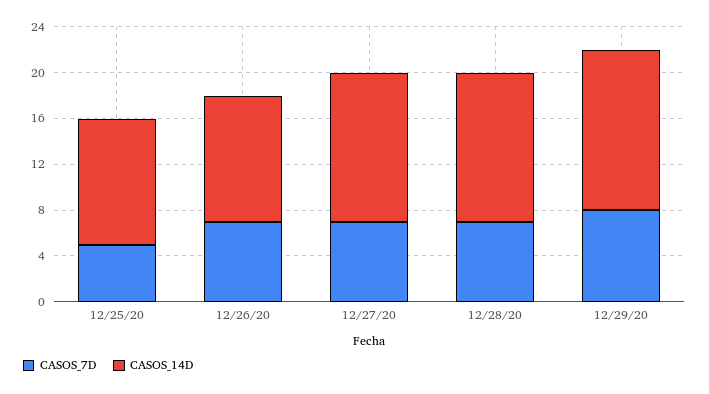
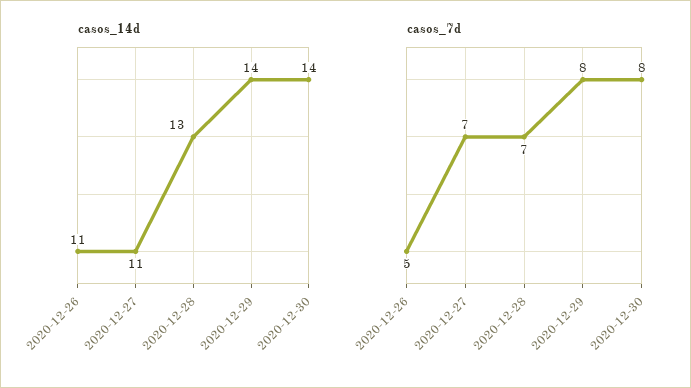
CASOS_7D, 12/25/20: 5 -> none
CASOS_14D, 12/25/20: 11 -> none
CASOS_7D, 12/26/20: 7 -> 5
CASOS_14D, 12/27/20: 13 -> 11
CASOS_14D, 2020-12-30: none -> 14
CASOS_7D, 2020-12-30: none -> 8

